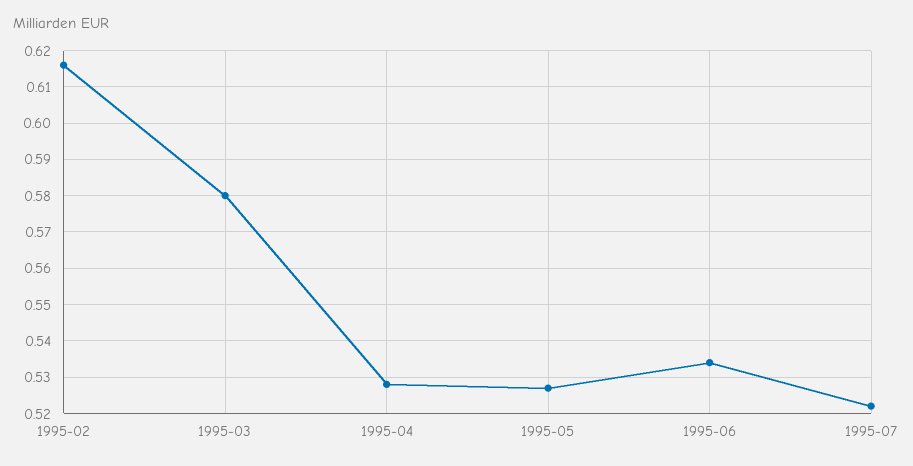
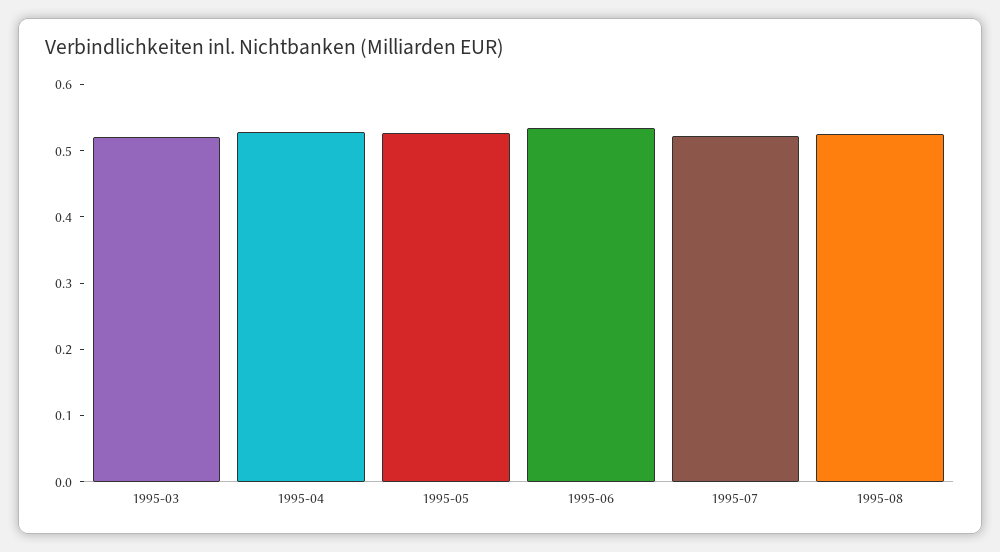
1995-02: 0.615 -> none
1995-03: 0.58 -> 0.52
1995-08: none -> 0.52

